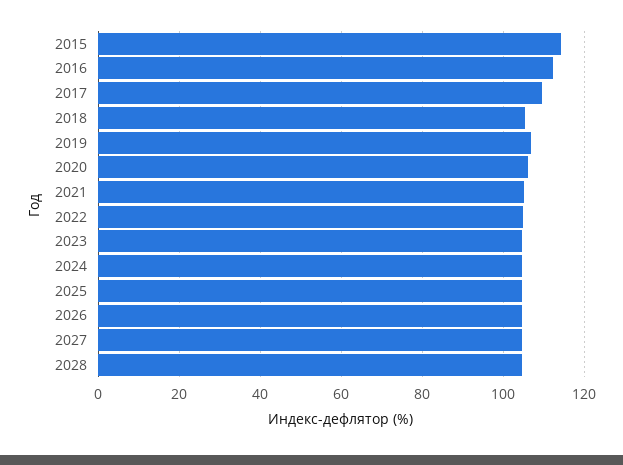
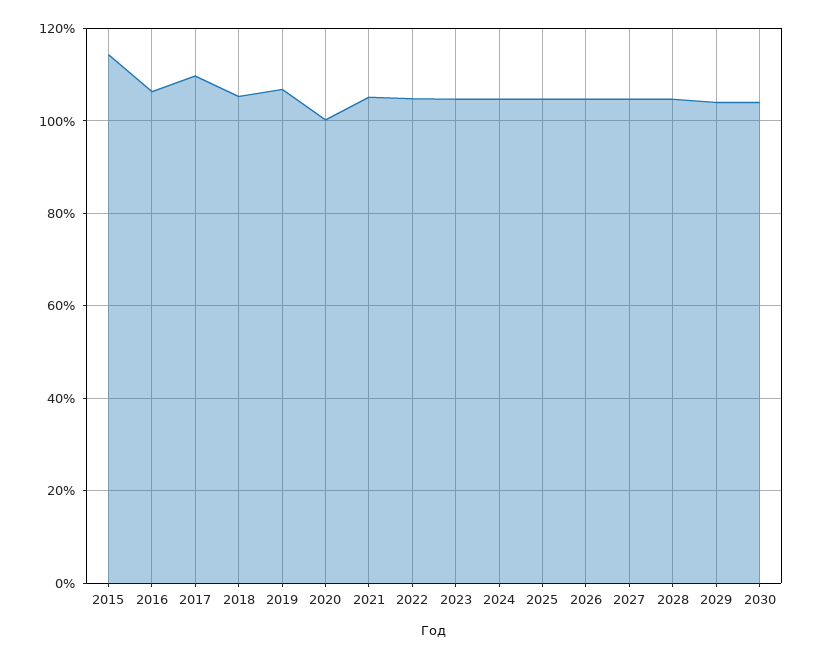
2016: 112 -> 106
2020: 106 -> 100
2029: none -> 104
2030: none -> 104

